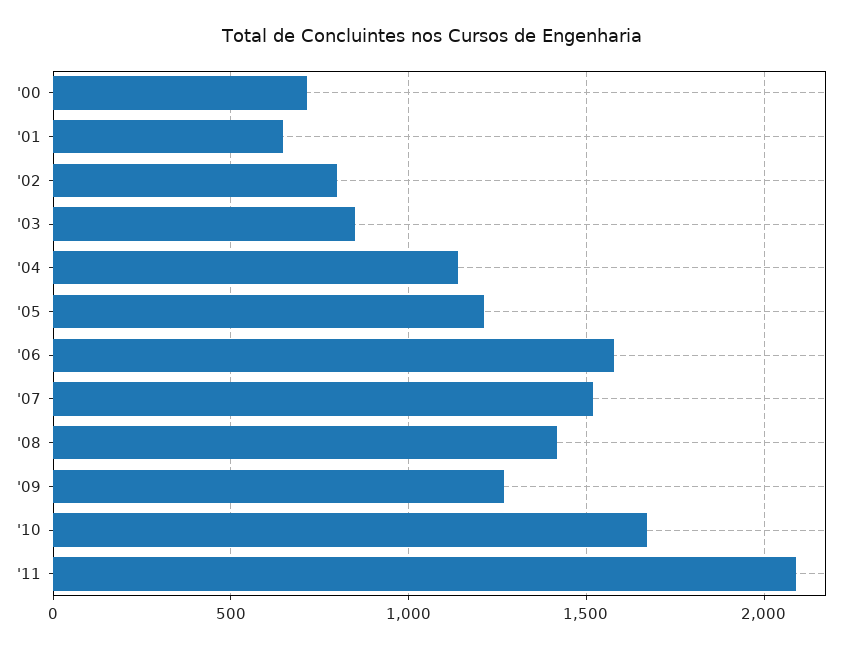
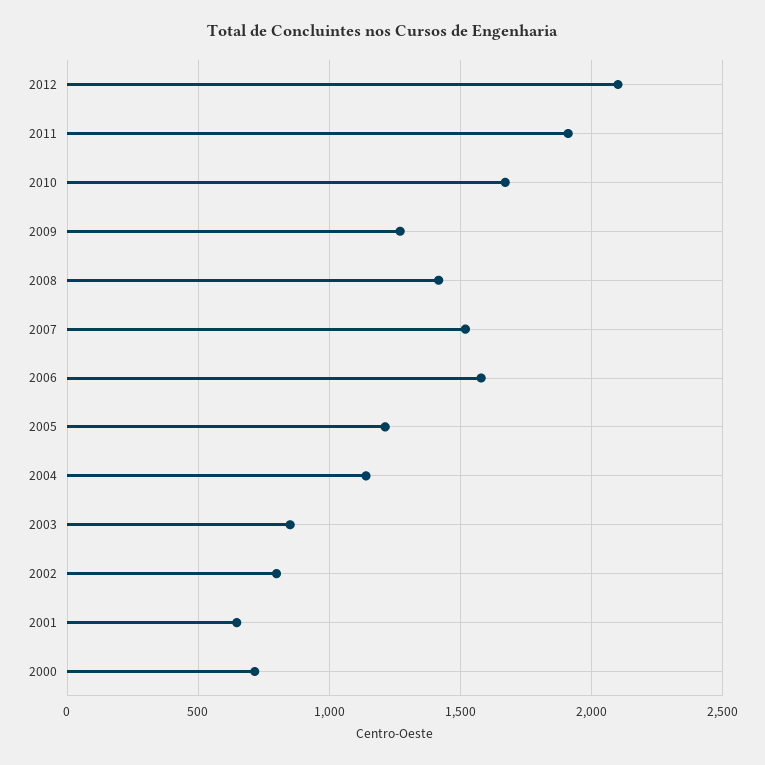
'11: 2100 -> 1900
2012: none -> 2100

